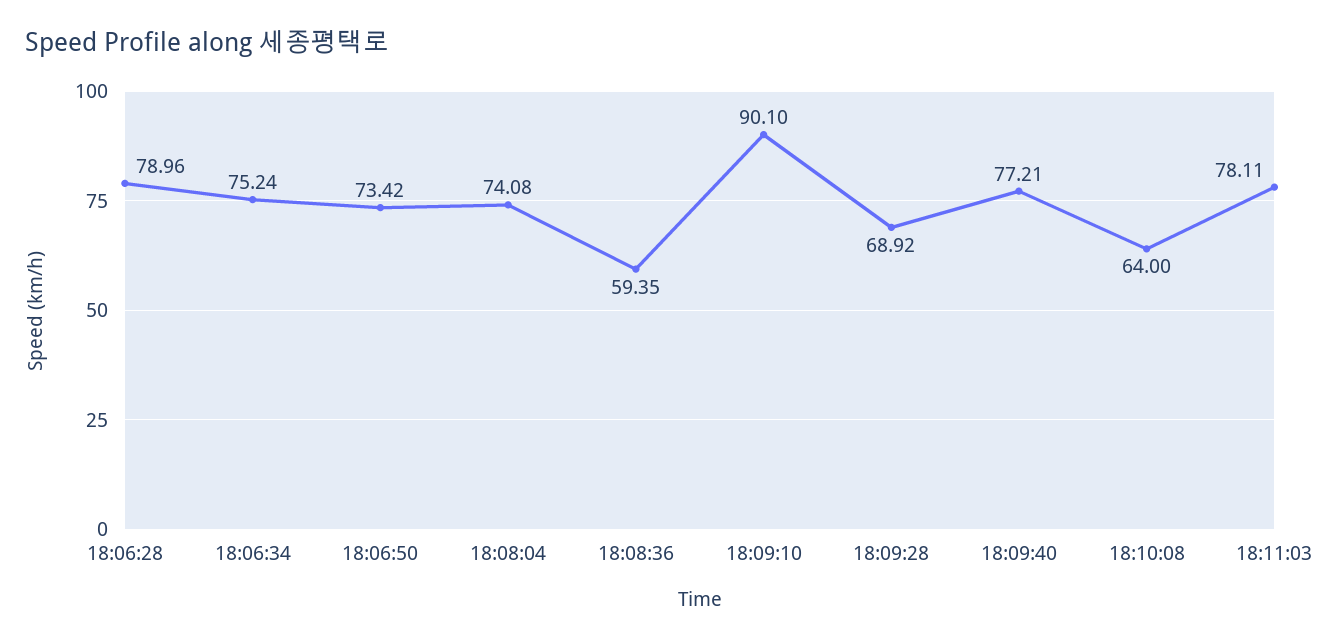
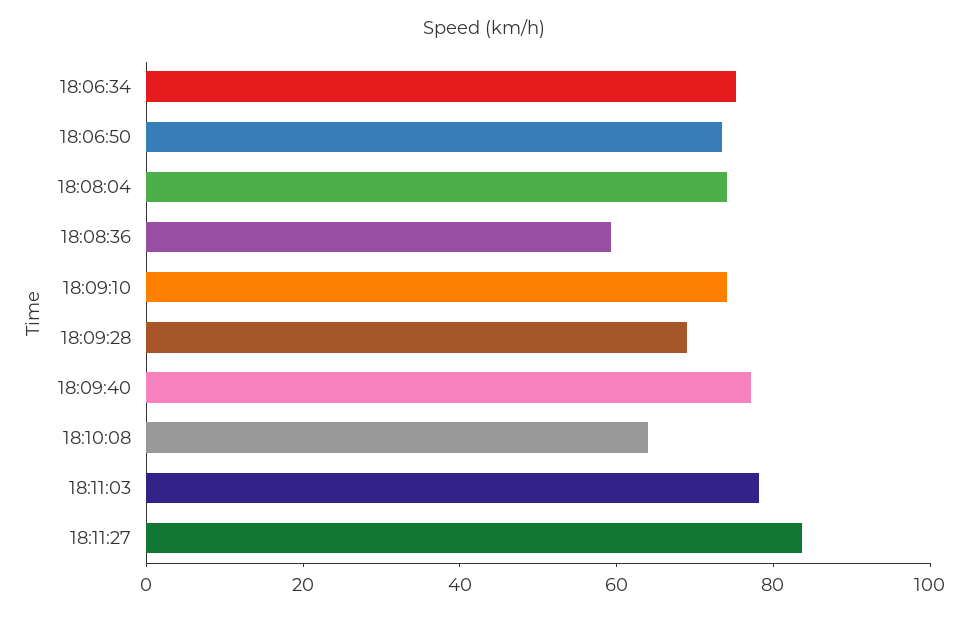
18:06:28: 78.96 -> none
18:09:10: 90.1 -> 75
18:11:27: none -> 85

